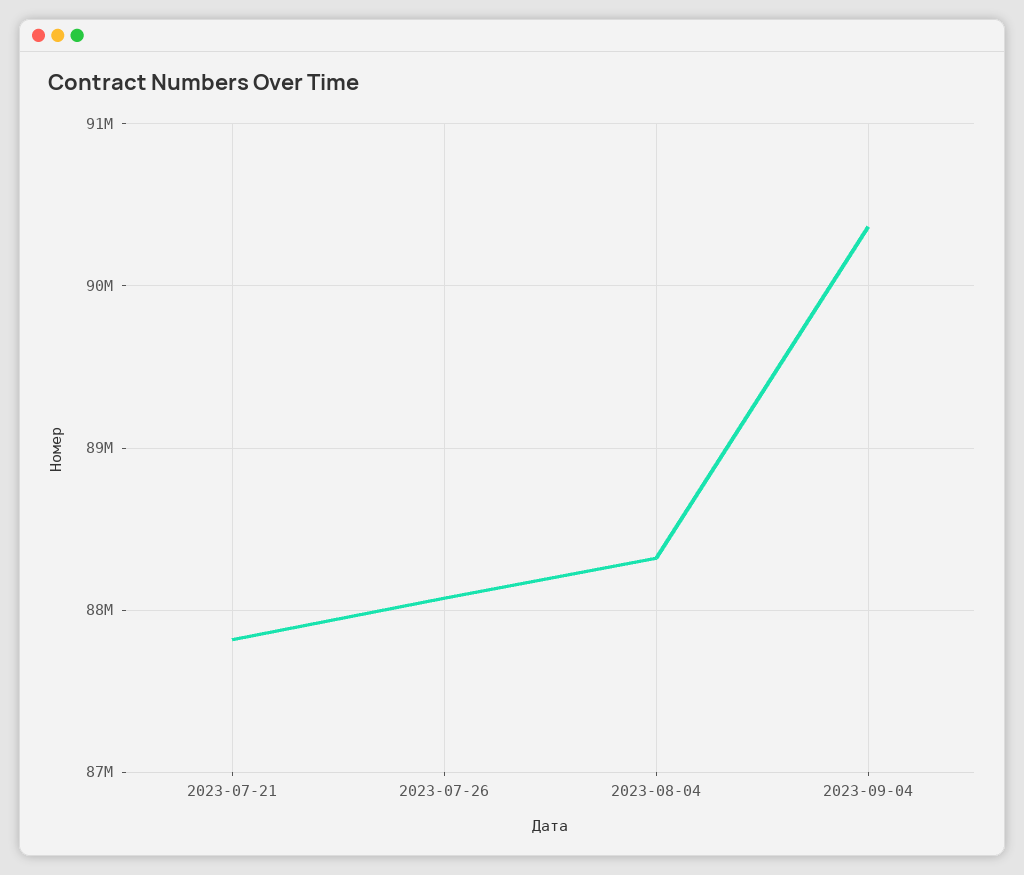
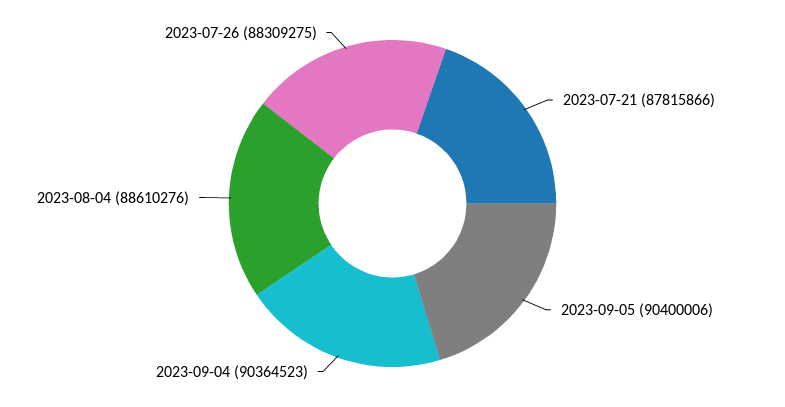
2023-07-26: 88100000 -> 88309275
2023-08-04: 88300000 -> 88610276
2023-09-05: none -> 90400006

